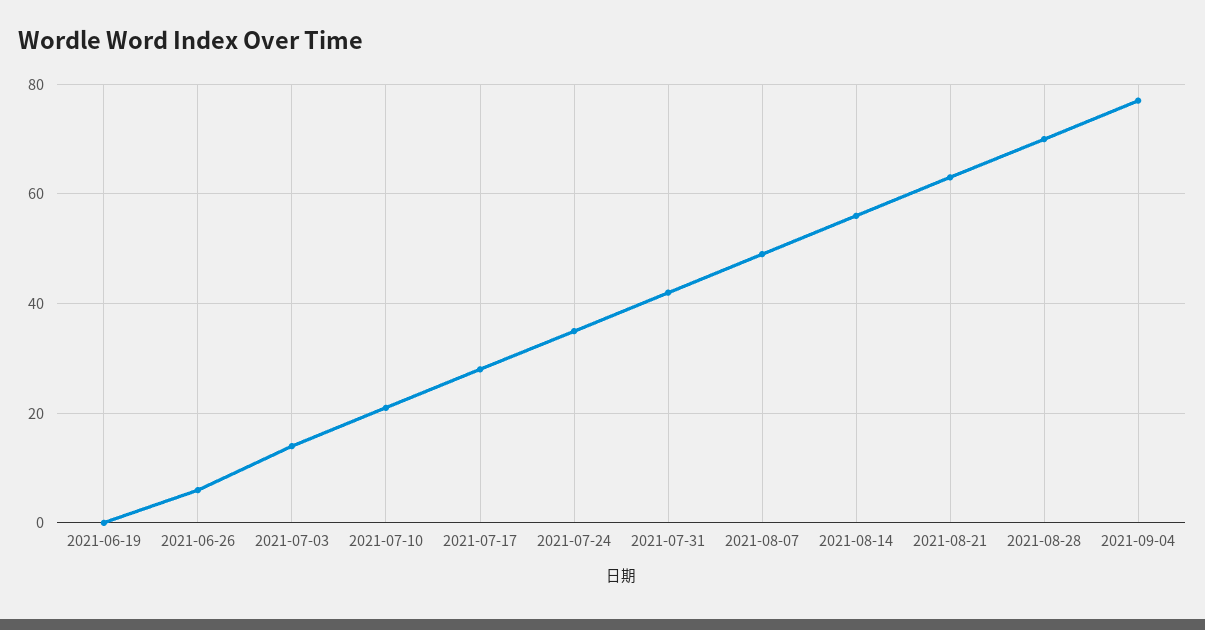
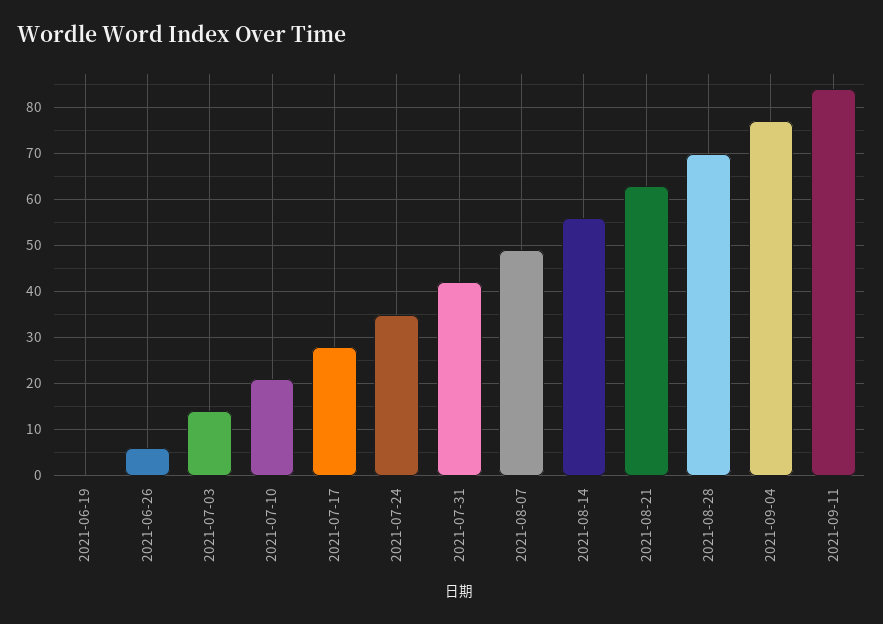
2021-09-11: none -> 85

